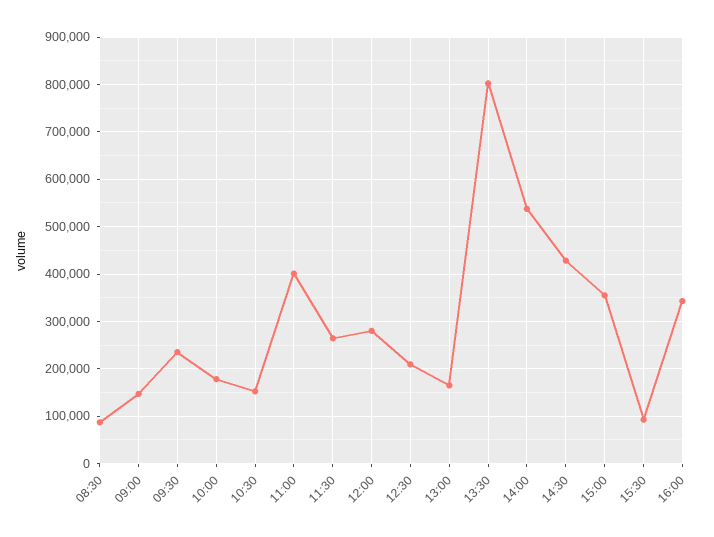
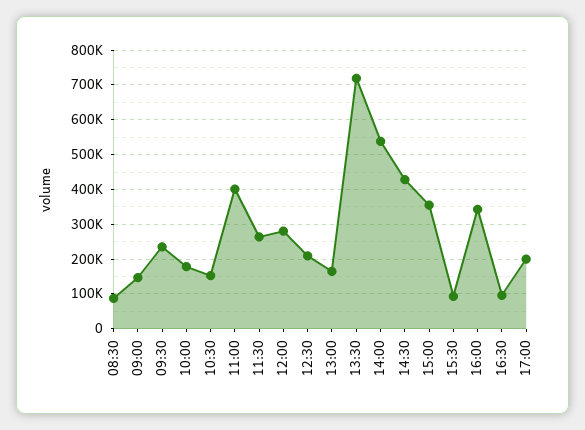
13:30: 800000 -> 720000
16:30: none -> 100000
17:00: none -> 200000

